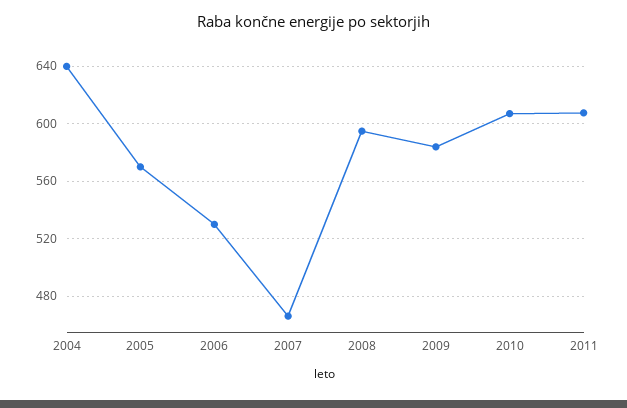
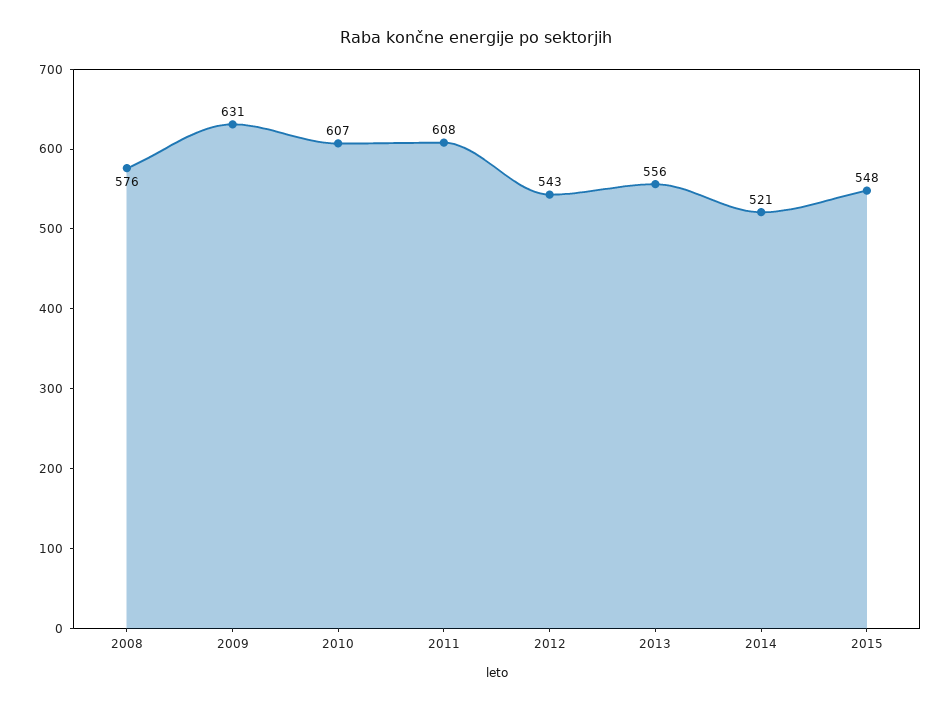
2004: 640 -> none
2005: 570 -> none
2006: 530 -> none
2007: 465 -> none
2008: 595 -> 576
2009: 585 -> 631
2012: none -> 543
2013: none -> 556
2014: none -> 521
2015: none -> 548

